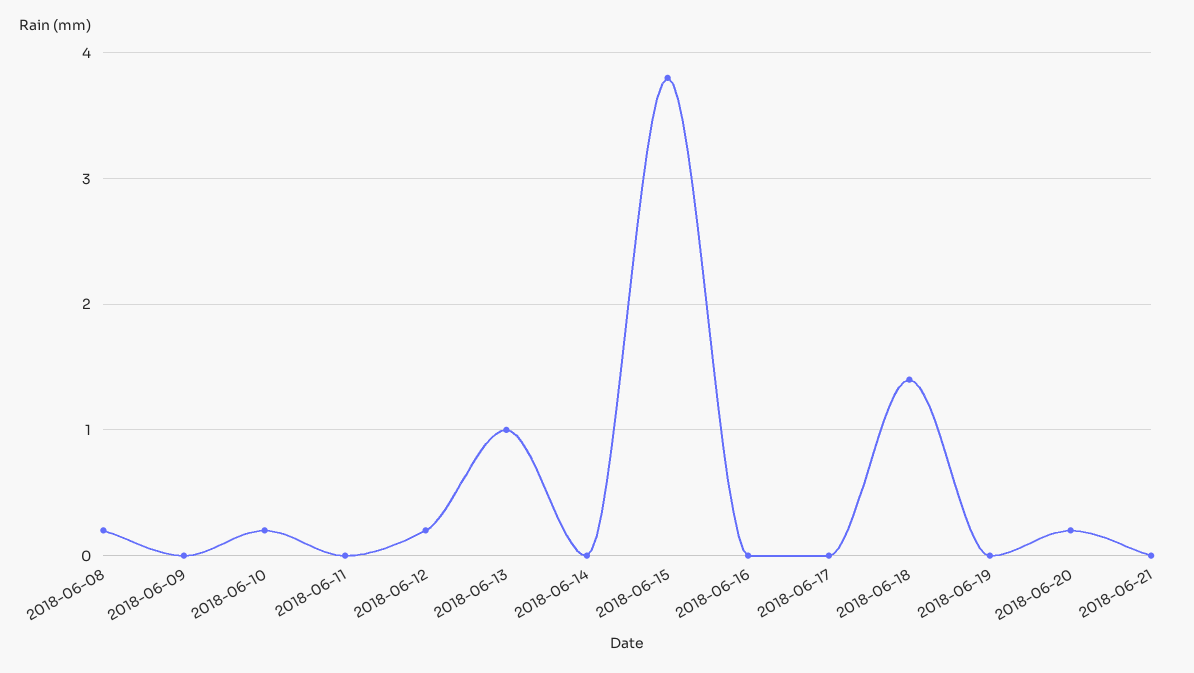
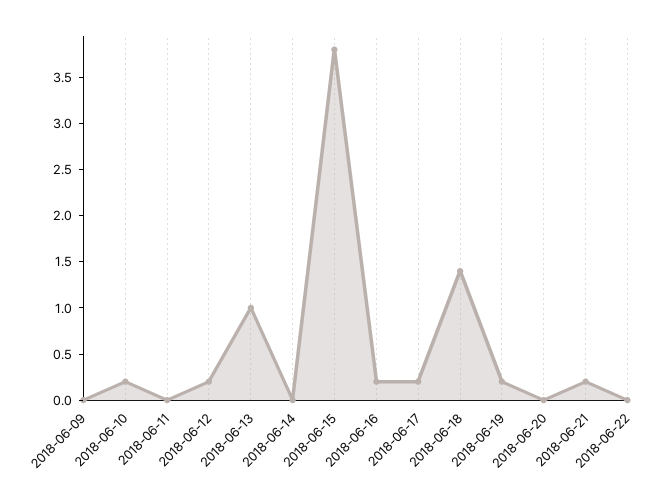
2018-06-08: 0.2 -> none
2018-06-16: 0 -> 0.2
2018-06-17: 0 -> 0.2
2018-06-19: 0 -> 0.2
2018-06-20: 0.2 -> 0
2018-06-21: 0 -> 0.2
2018-06-22: none -> 0

